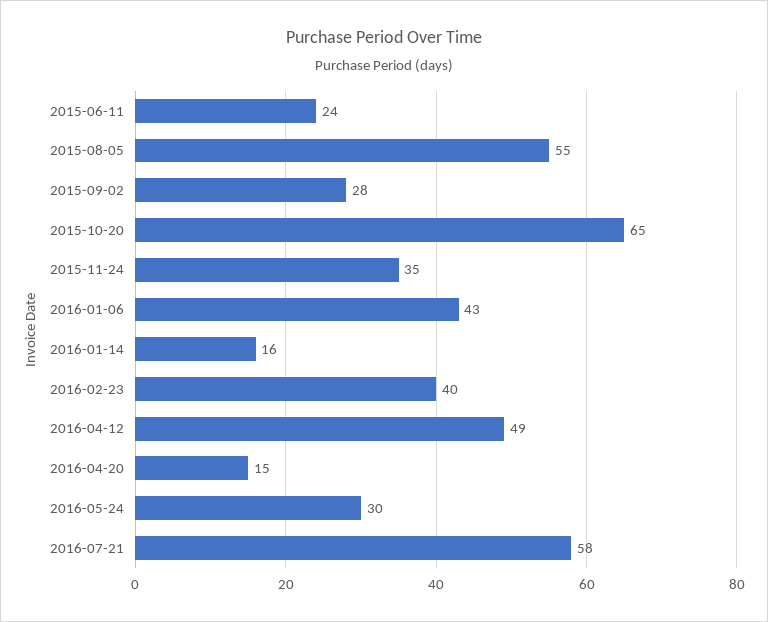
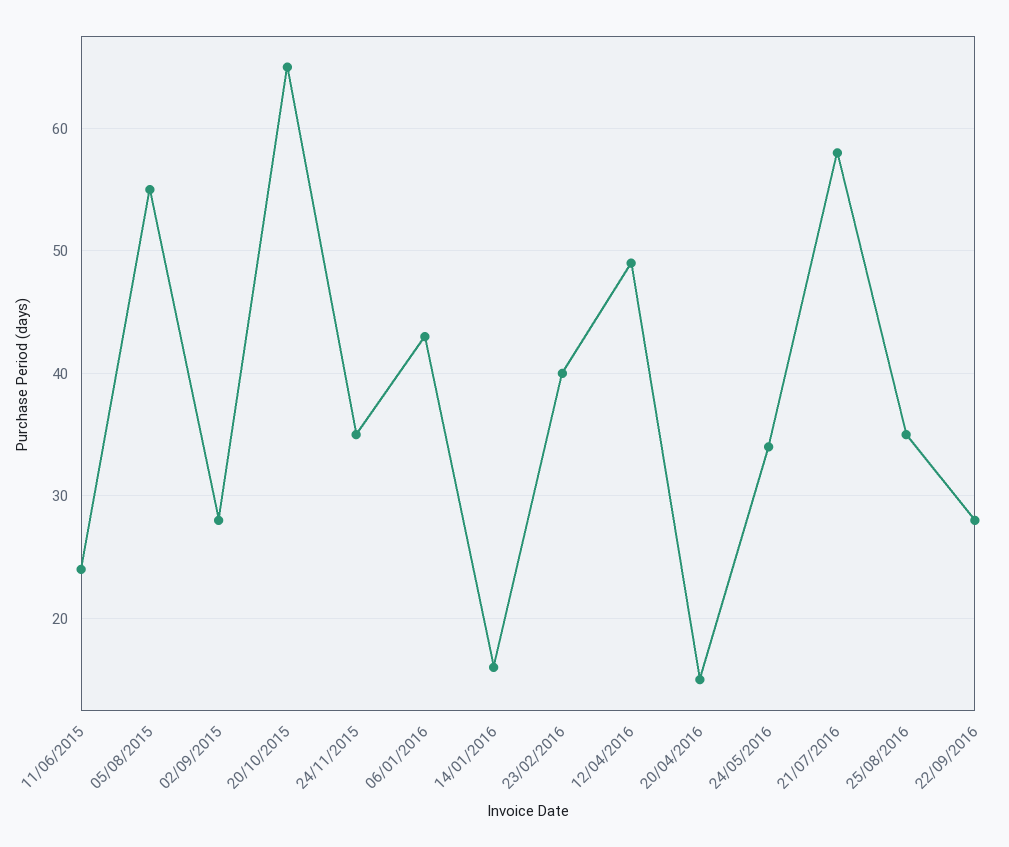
2016-05-24: 30 -> 34
25/08/2016: none -> 35
22/09/2016: none -> 28

